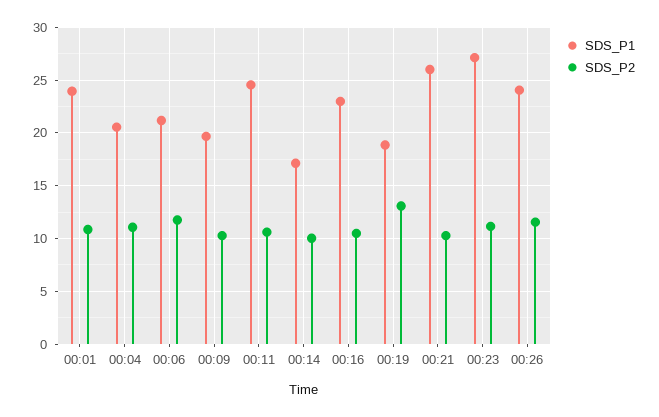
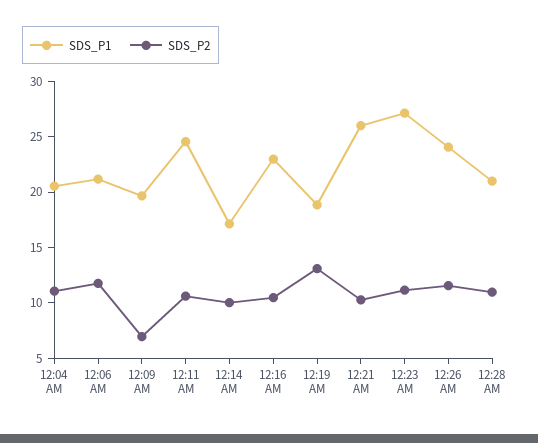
SDS_P1, 00:01: 24 -> none
SDS_P2, 00:01: 11 -> none
SDS_P2, 00:09: 10 -> 7
SDS_P1, 12:28 AM: none -> 21
SDS_P2, 12:28 AM: none -> 11

